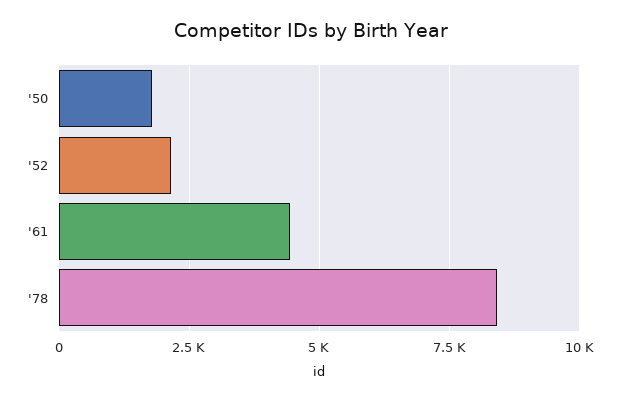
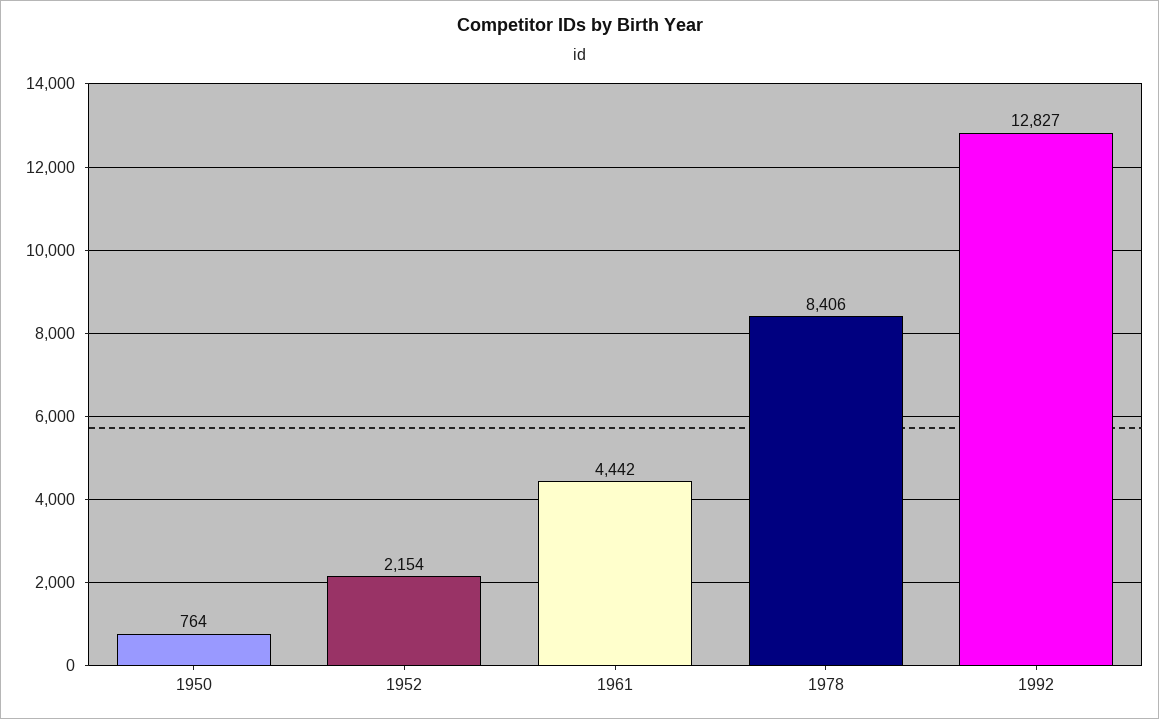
'50: 1750 -> 764
1992: none -> 12827

